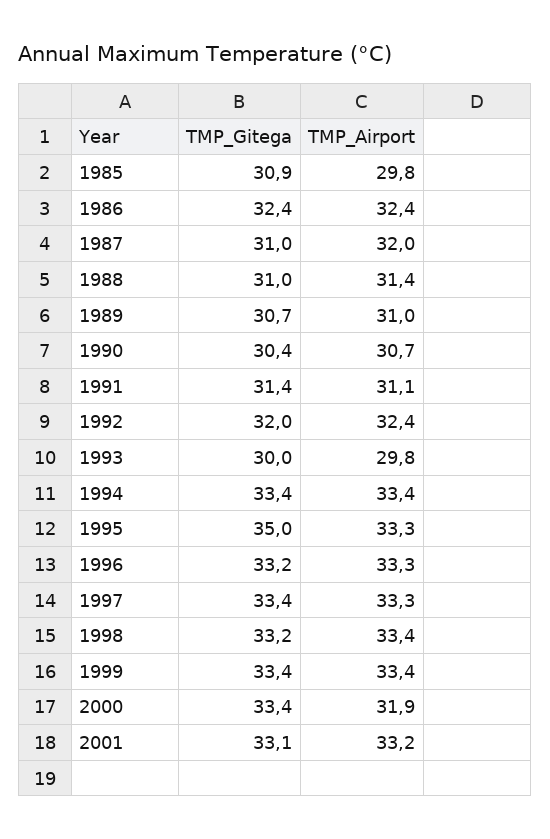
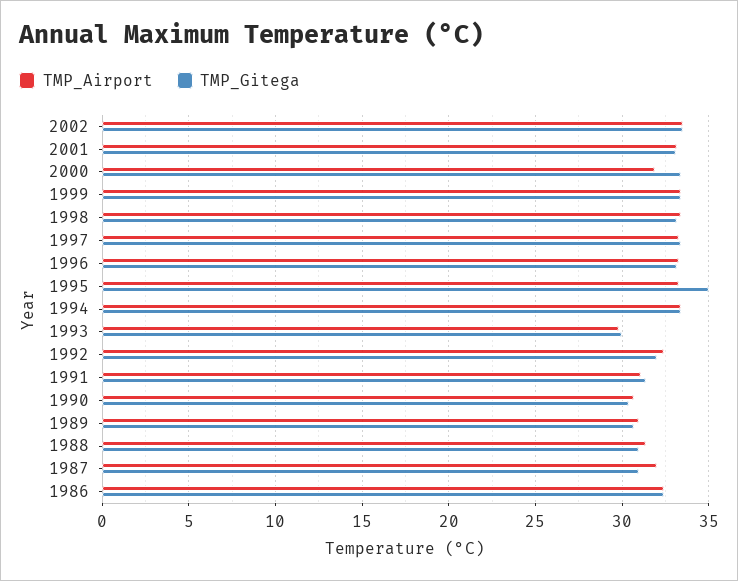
TMP_Gitega, 1985: 30.9 -> none
TMP_Airport, 1985: 29.8 -> none
TMP_Airport, 2002: none -> 33.5
TMP_Gitega, 2002: none -> 33.5

